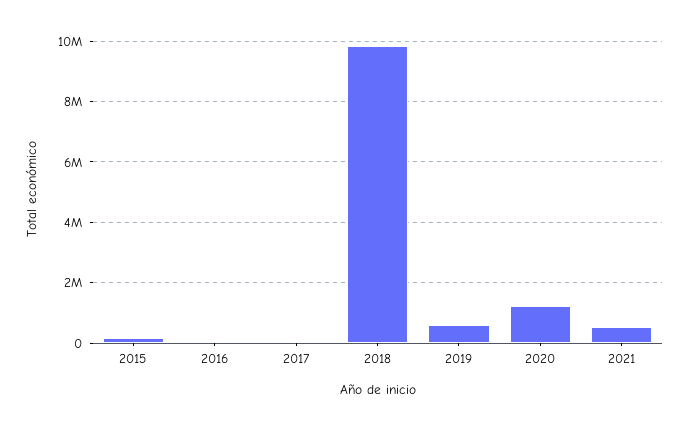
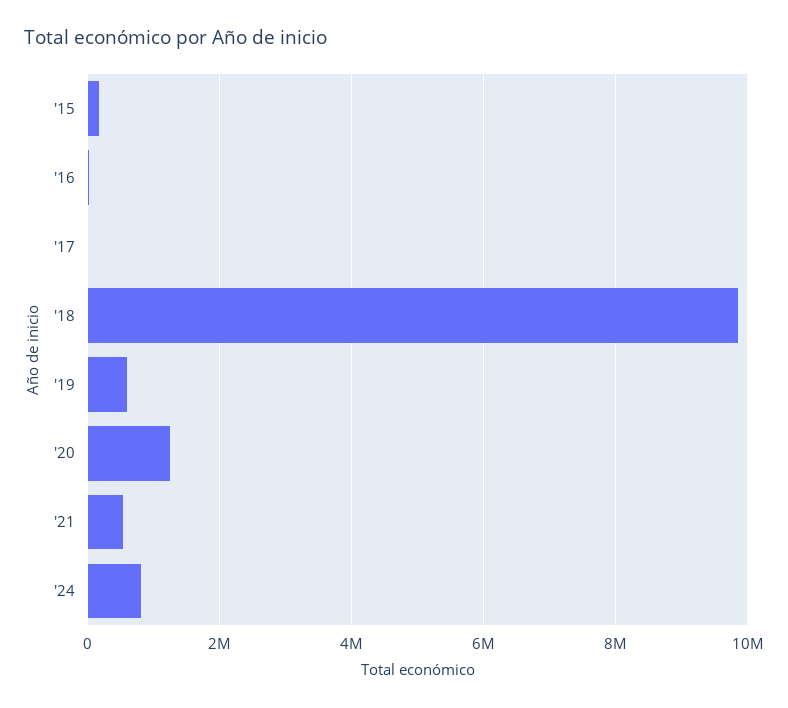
'24: none -> 800000

